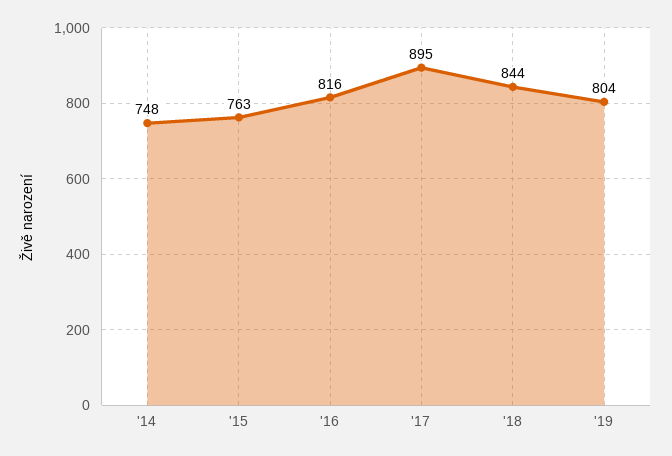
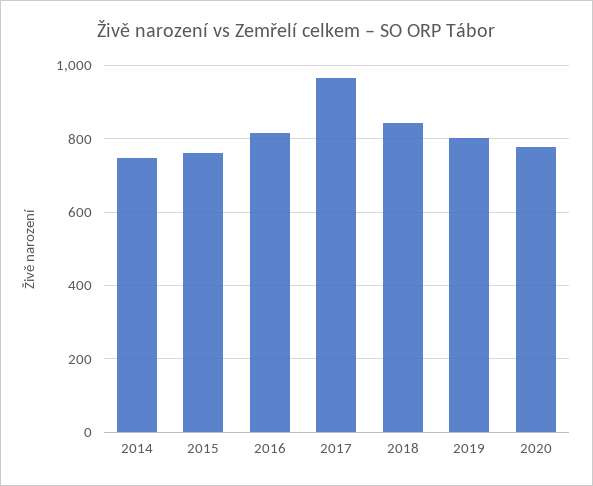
'17: 895 -> 960
2020: none -> 780

